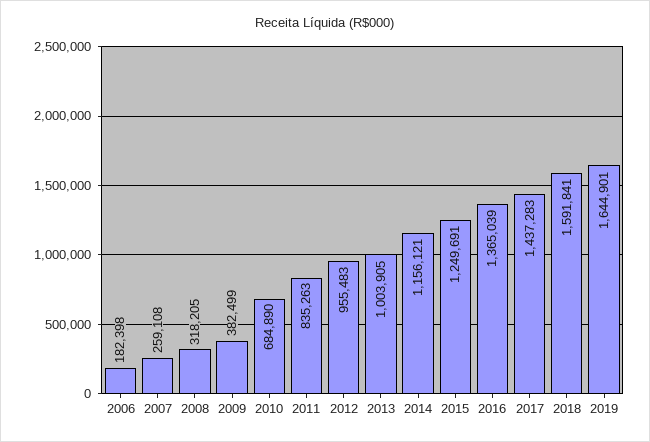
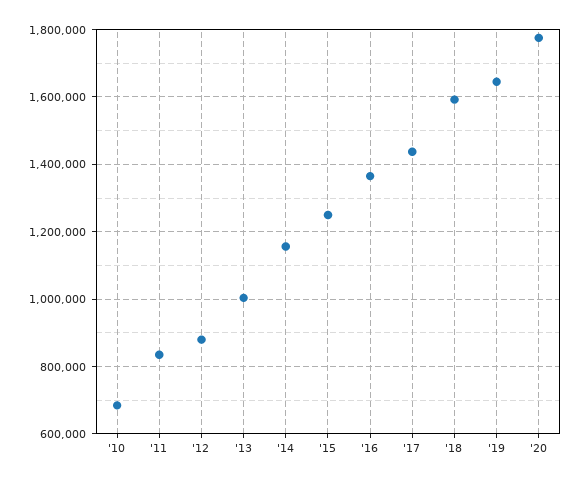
2006: 182398 -> none
2007: 259108 -> none
2008: 318205 -> none
2009: 382499 -> none
2012: 955483 -> 880000
'20: none -> 1780000

